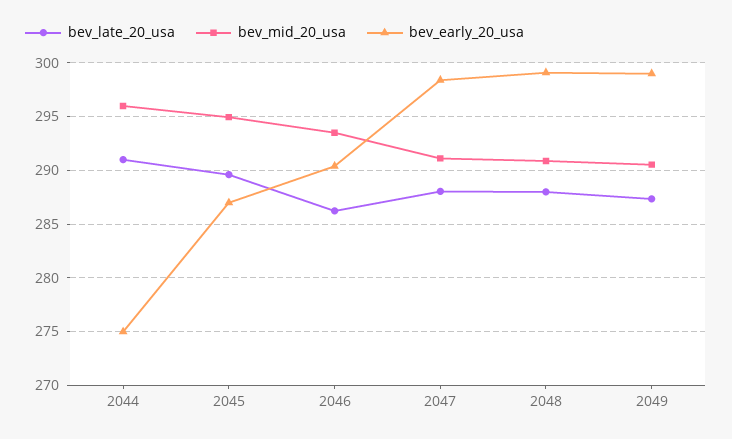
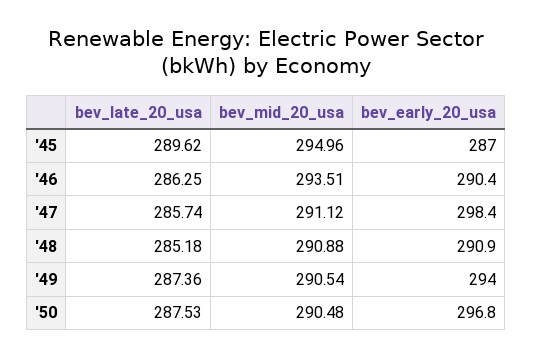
bev_late_20_usa, 2044: 291 -> none
bev_mid_20_usa, 2044: 296 -> none
bev_early_20_usa, 2044: 275 -> none
bev_late_20_usa, 2047: 288 -> 285.74
bev_late_20_usa, 2048: 288 -> 285.18
bev_early_20_usa, 2048: 299 -> 290.9
bev_early_20_usa, 2049: 299 -> 294
bev_late_20_usa, '50: none -> 287.53
bev_mid_20_usa, '50: none -> 290.48
bev_early_20_usa, '50: none -> 296.8

